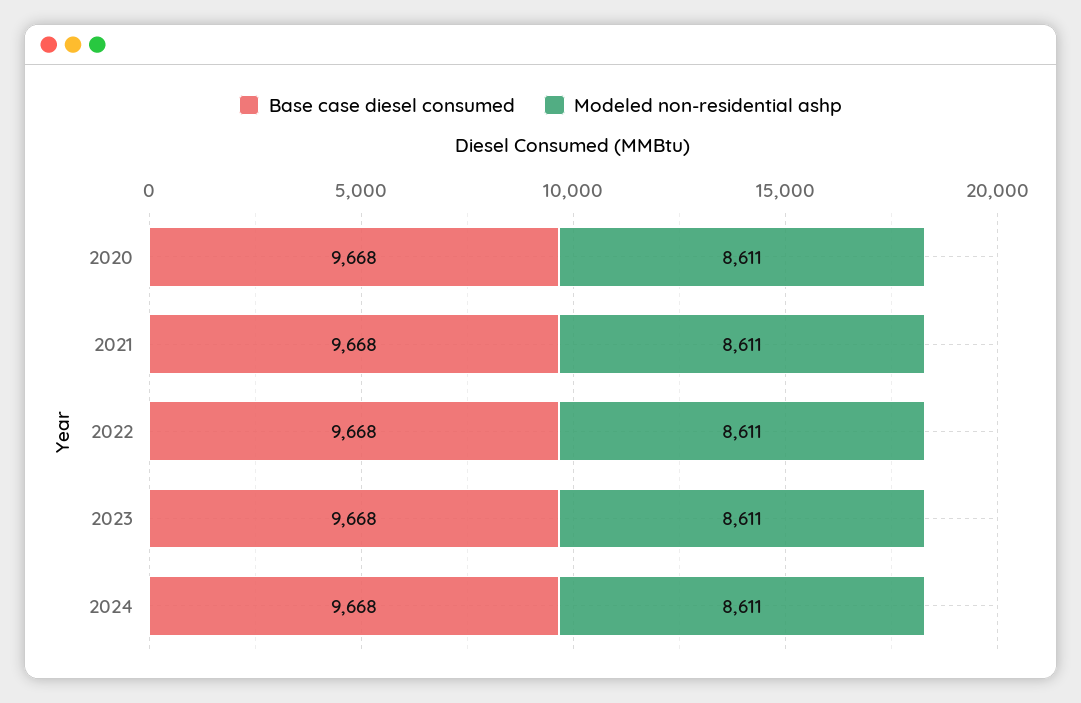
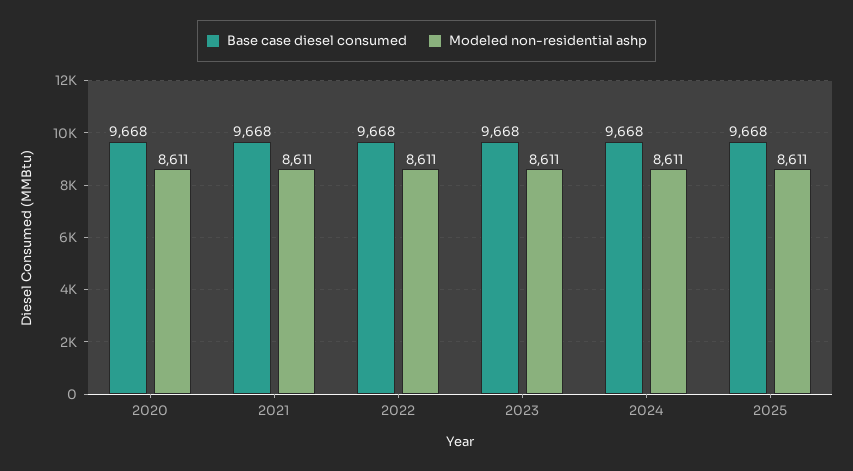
Base case diesel consumed, 2025: none -> 9668
Modeled non-residential ashp, 2025: none -> 8611

